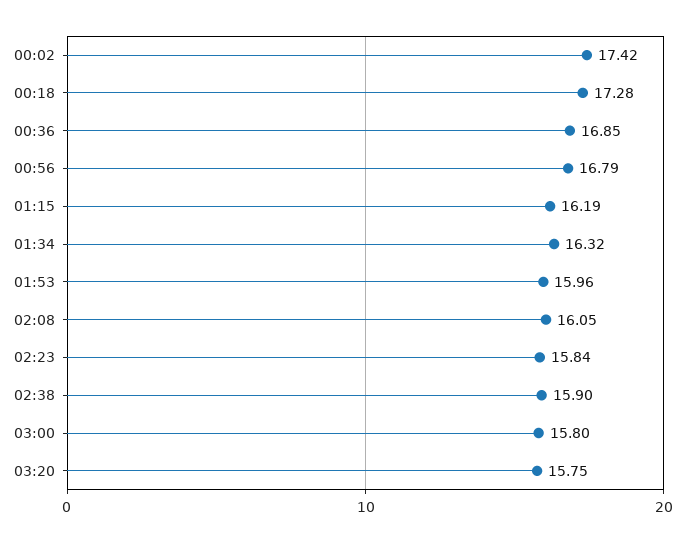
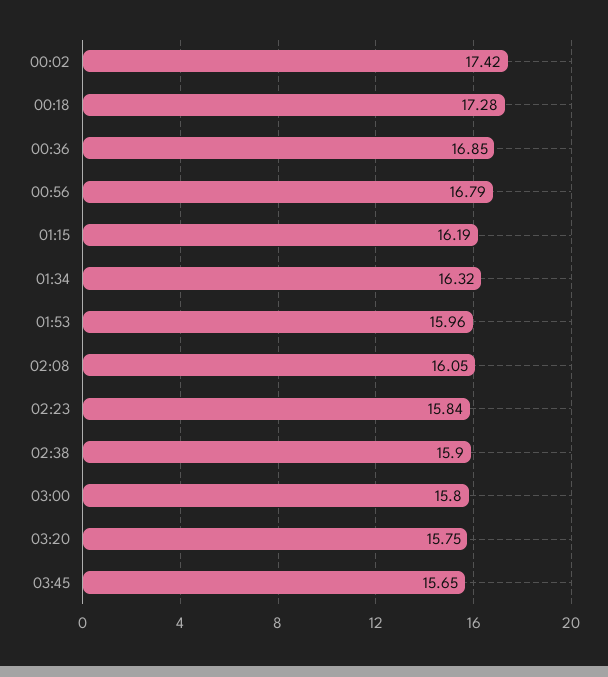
03:45: none -> 15.65

